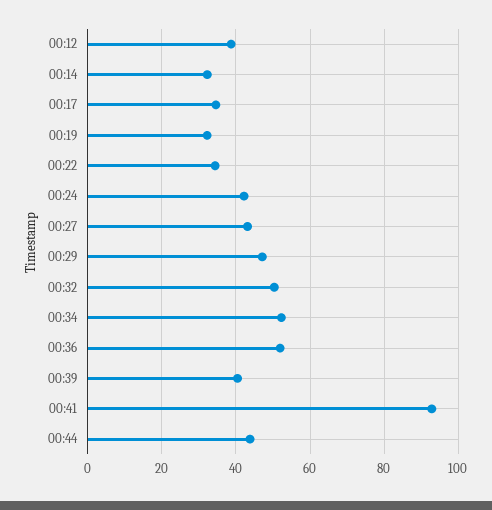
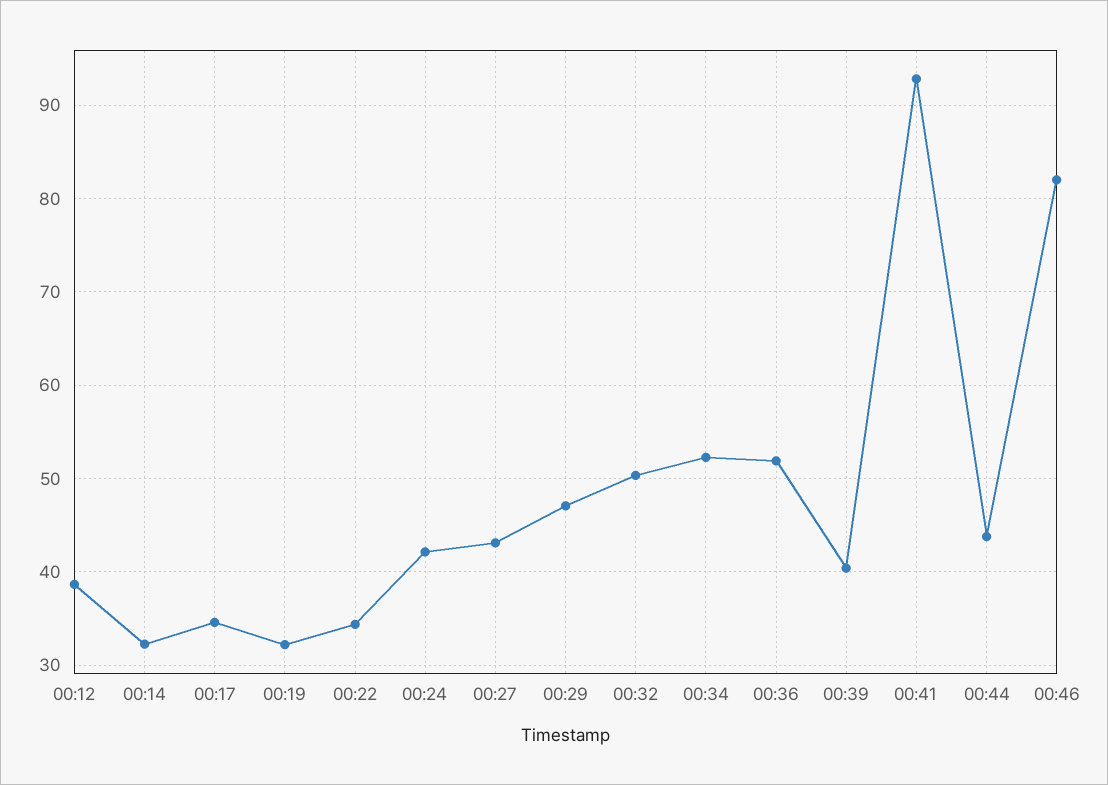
00:46: none -> 82

